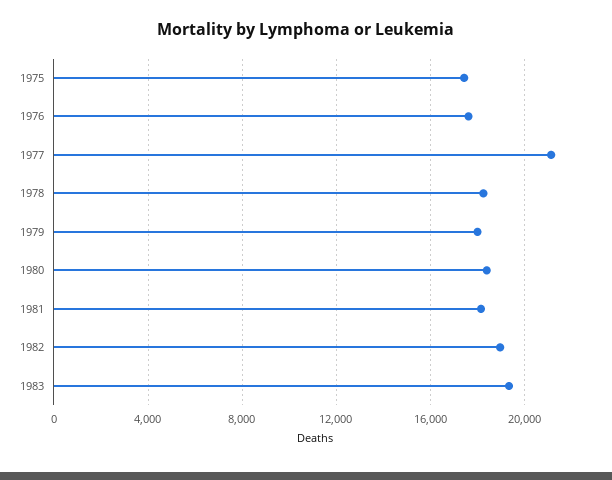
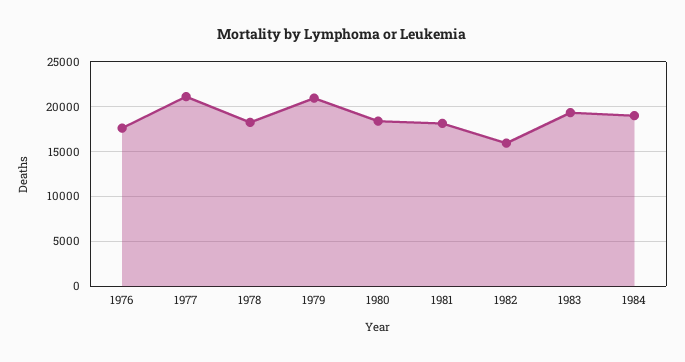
1975: 17500 -> none
1979: 18000 -> 21000
1982: 19000 -> 16000
1984: none -> 19000

